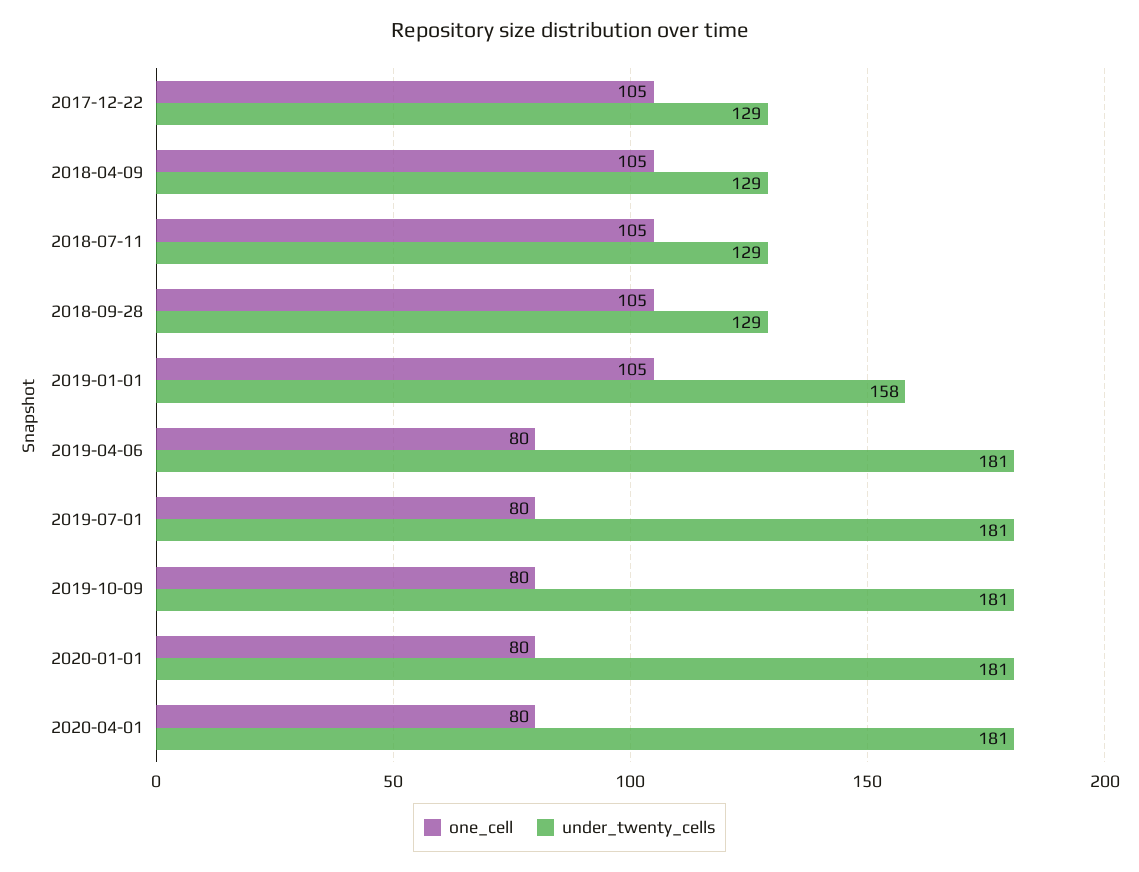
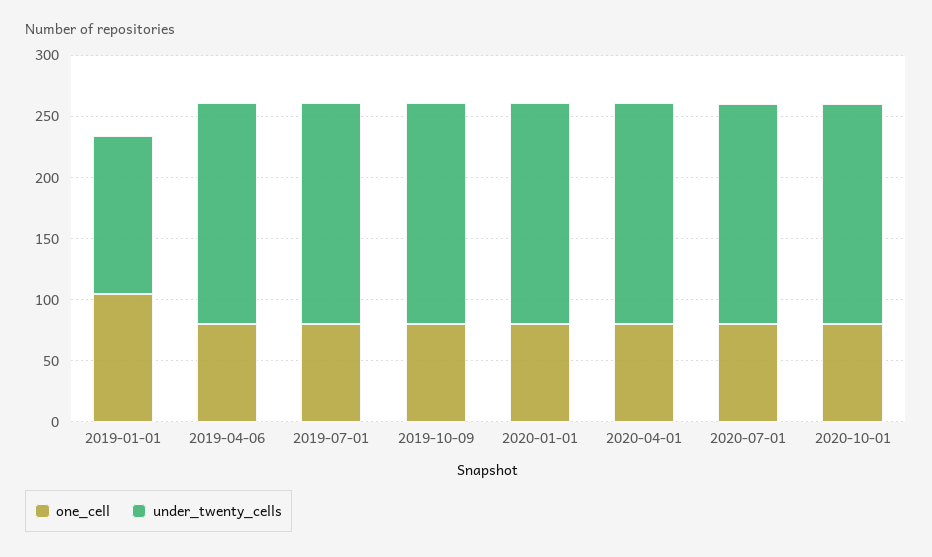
one_cell, 2017-12-22: 105 -> none
under_twenty_cells, 2017-12-22: 129 -> none
one_cell, 2018-04-09: 105 -> none
under_twenty_cells, 2018-04-09: 129 -> none
one_cell, 2018-07-11: 105 -> none
under_twenty_cells, 2018-07-11: 129 -> none
one_cell, 2018-09-28: 105 -> none
under_twenty_cells, 2018-09-28: 129 -> none
under_twenty_cells, 2019-01-01: 158 -> 130
one_cell, 2020-07-01: none -> 80
under_twenty_cells, 2020-07-01: none -> 180
one_cell, 2020-10-01: none -> 80
under_twenty_cells, 2020-10-01: none -> 180

